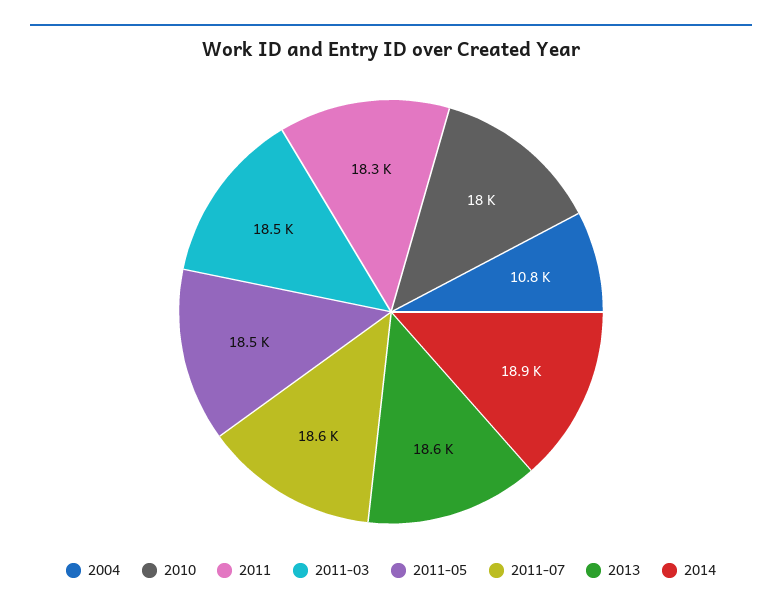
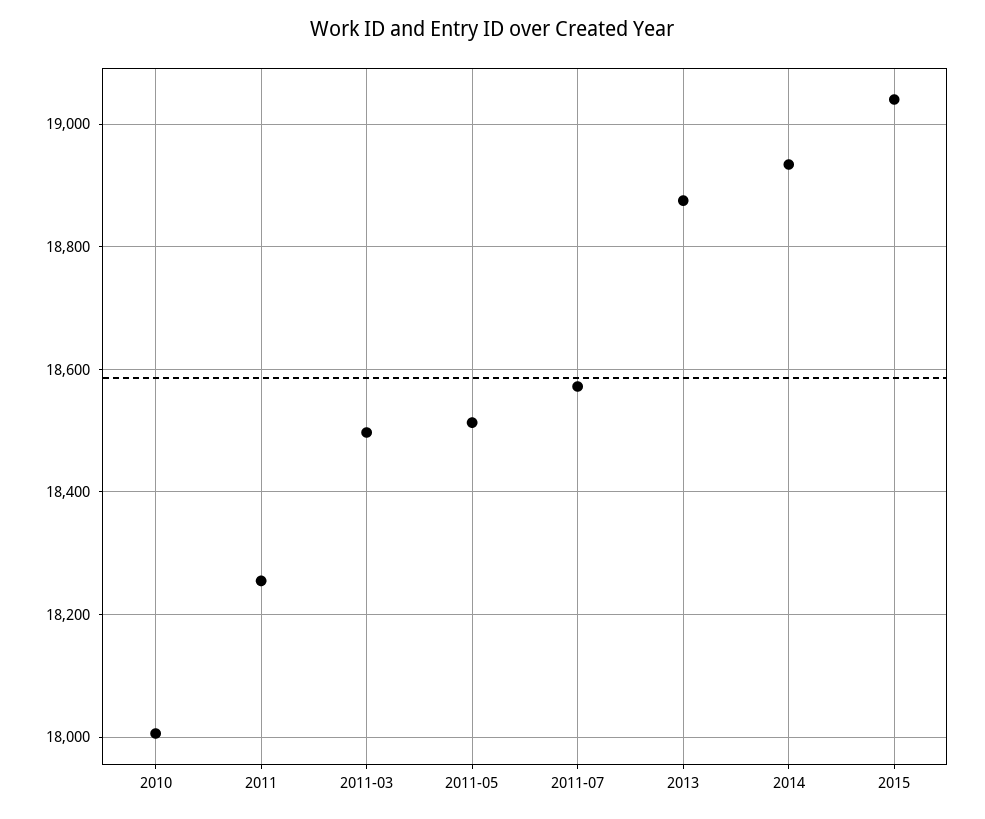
2004: 10800 -> none
2013: 18600 -> 18880
2015: none -> 19040

